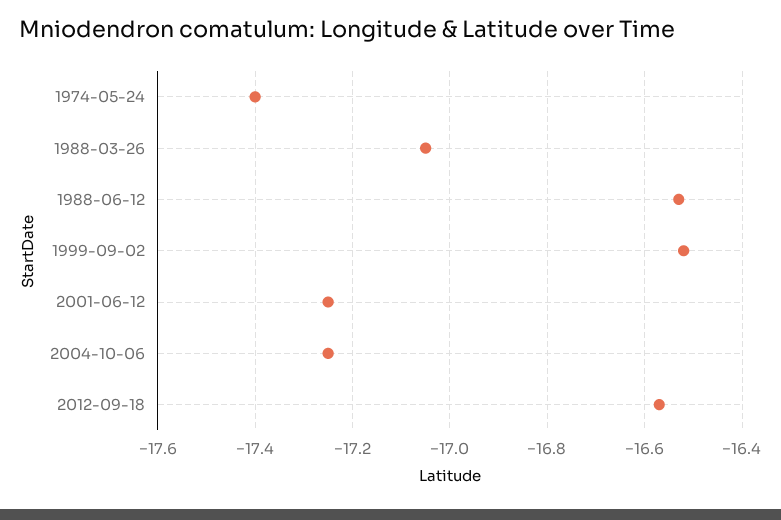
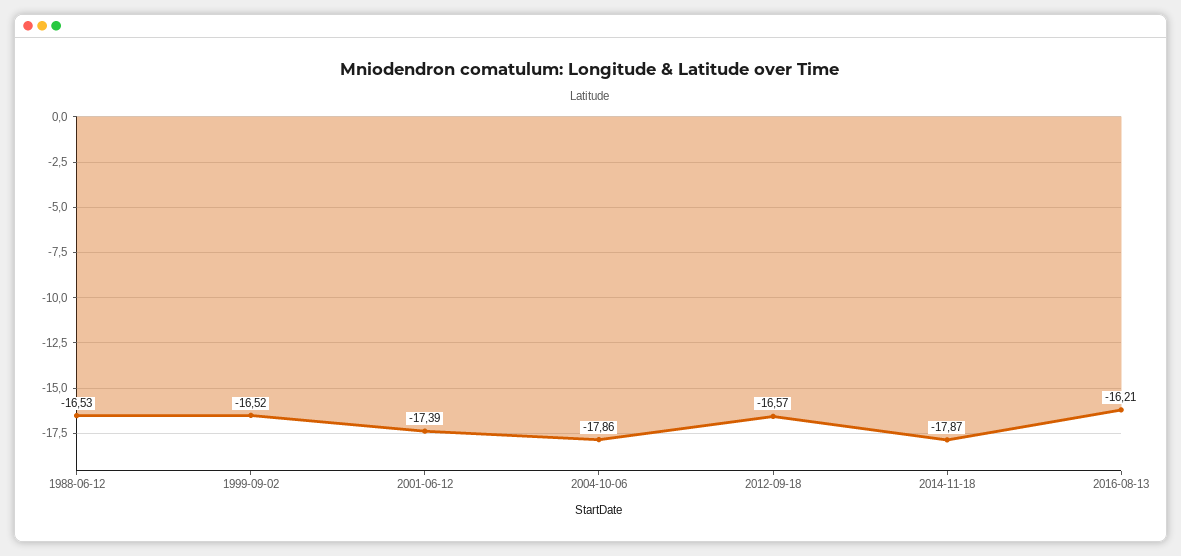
1974-05-24: -17.4 -> none
1988-03-26: -17.05 -> none
2001-06-12: -17.25 -> -17.39
2004-10-06: -17.25 -> -17.86
2014-11-18: none -> -17.87
2016-08-13: none -> -16.21

